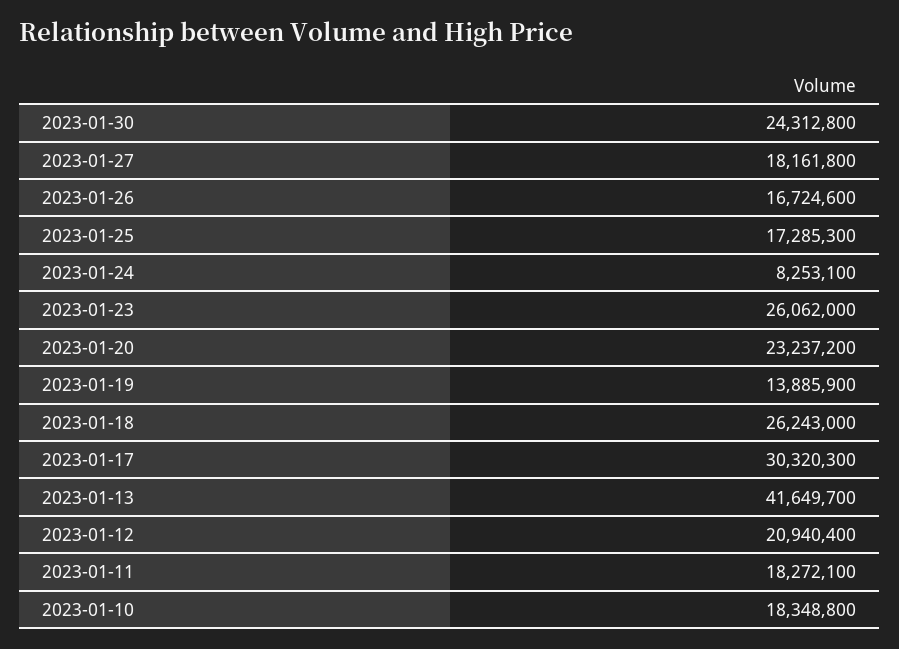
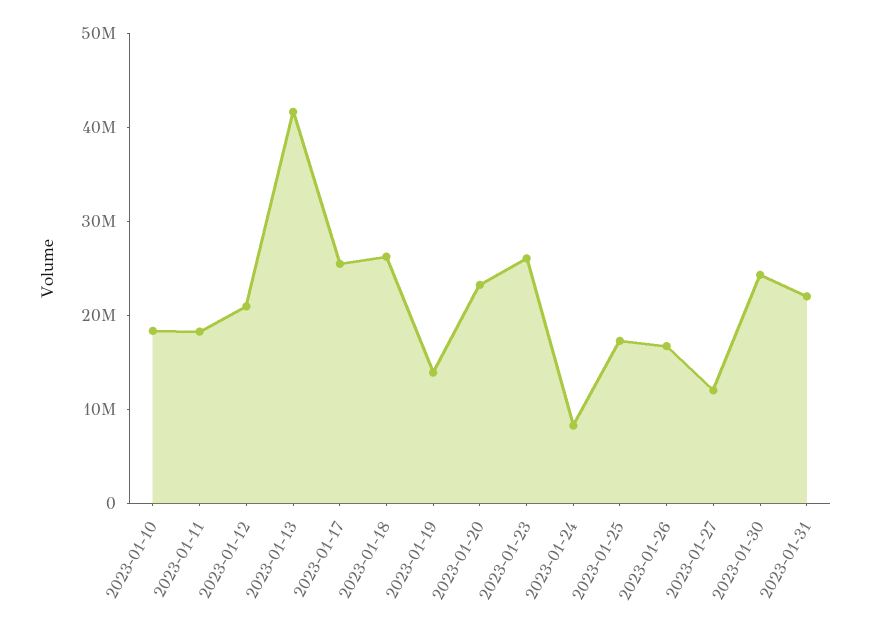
2023-01-27: 18161800 -> 12000000
2023-01-17: 30320300 -> 26000000
2023-01-31: none -> 22000000

